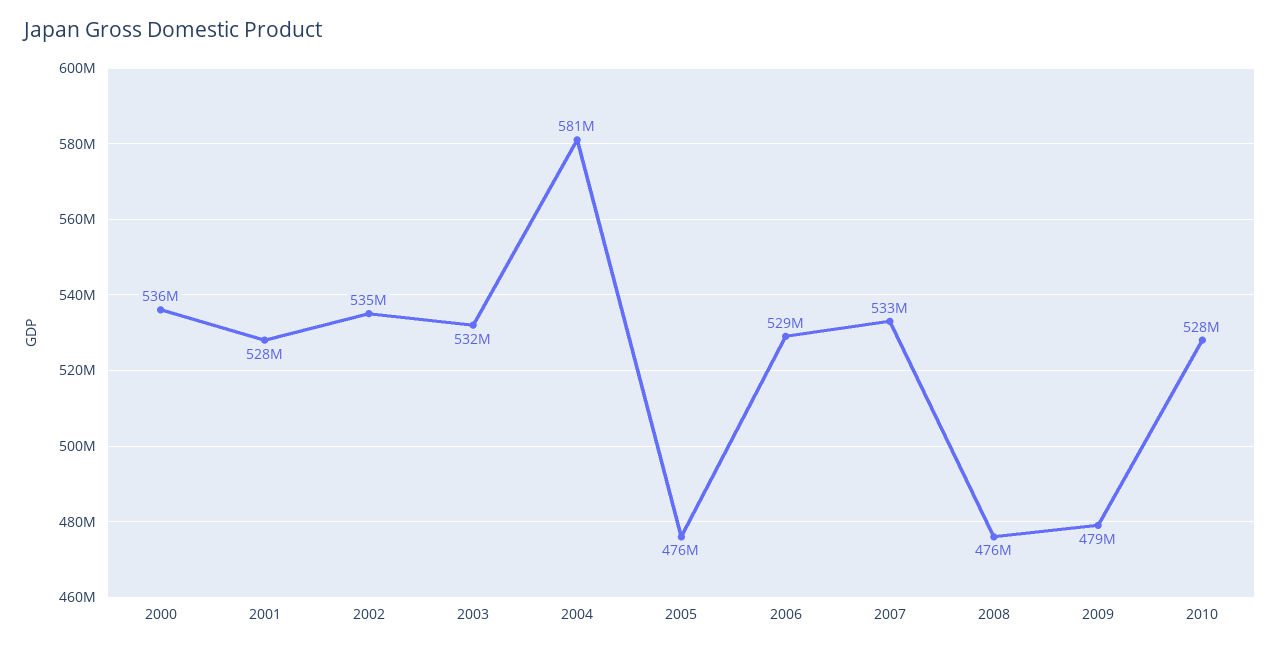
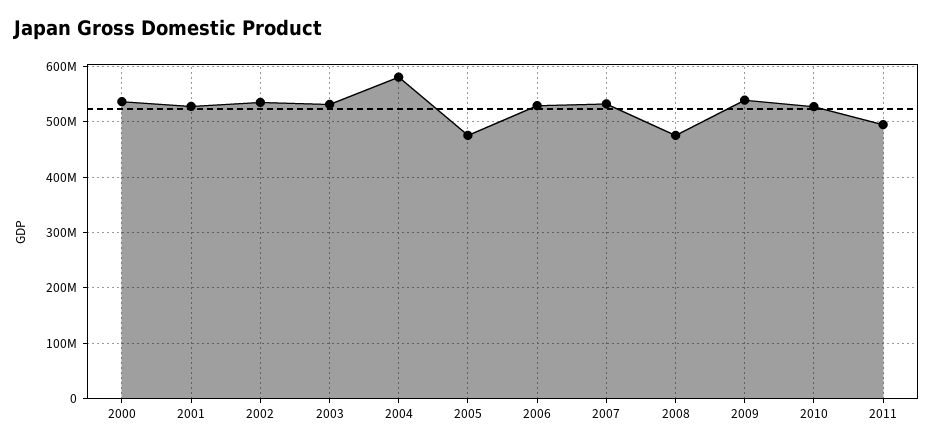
2009: 479000000 -> 540000000
2011: none -> 500000000

